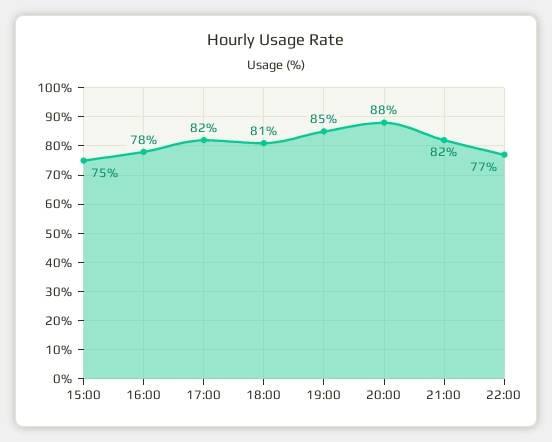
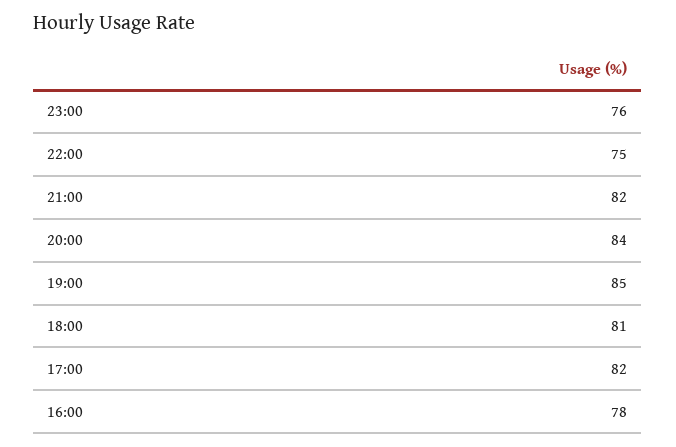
15:00: 75 -> none
20:00: 88 -> 84
22:00: 77 -> 75
23:00: none -> 76

